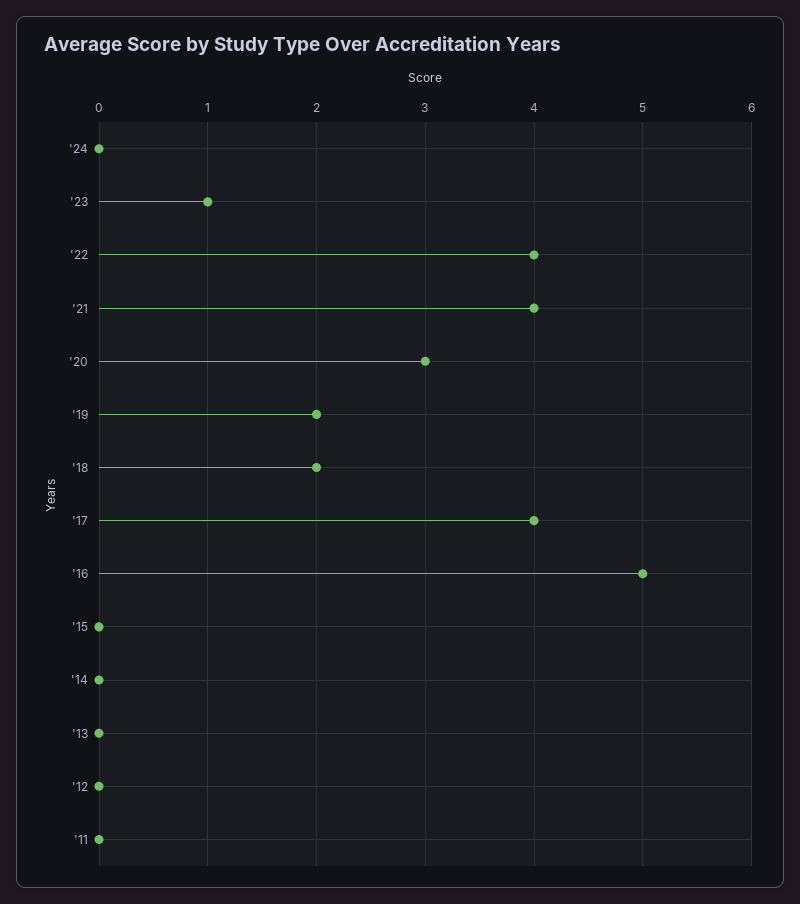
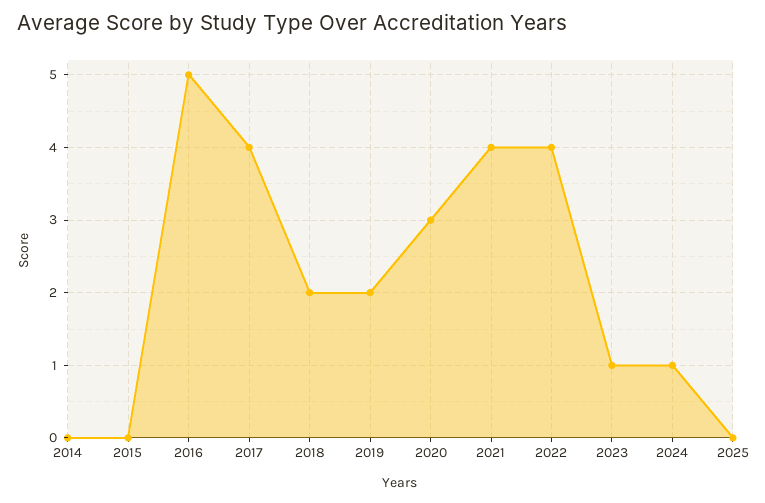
'24: 0 -> 1
'13: 0 -> none
'12: 0 -> none
'11: 0 -> none
2025: none -> 0

